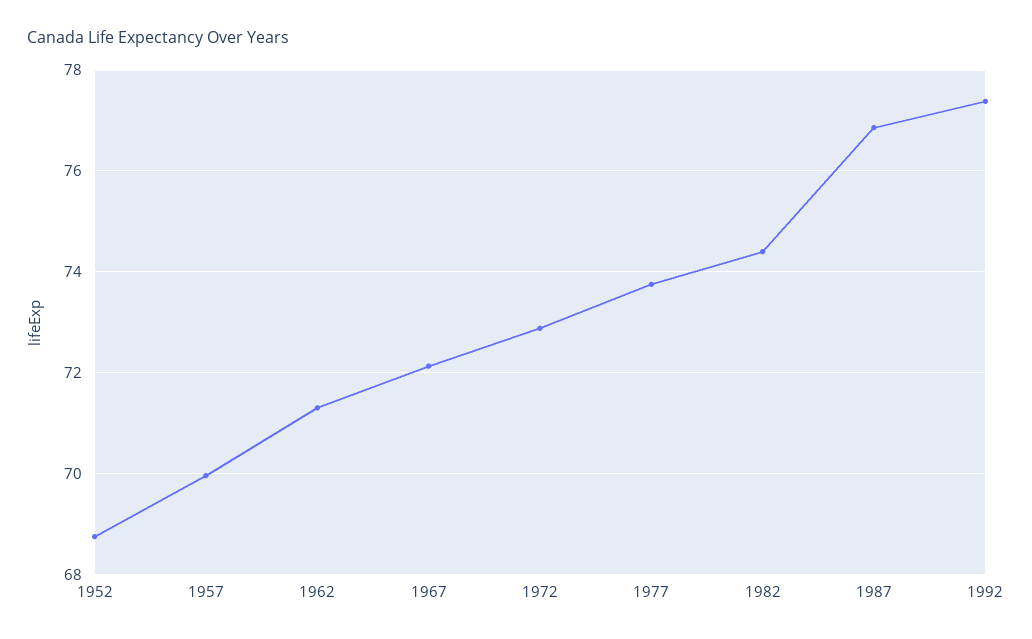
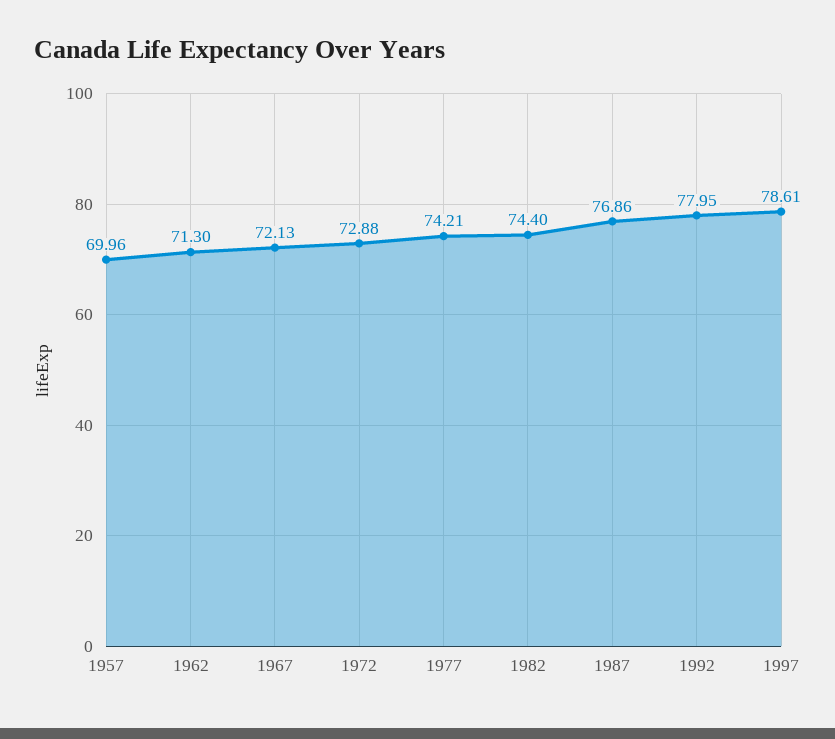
1952: 68.8 -> none
1977: 73.8 -> 74.21
1992: 77.4 -> 77.95
1997: none -> 78.61

